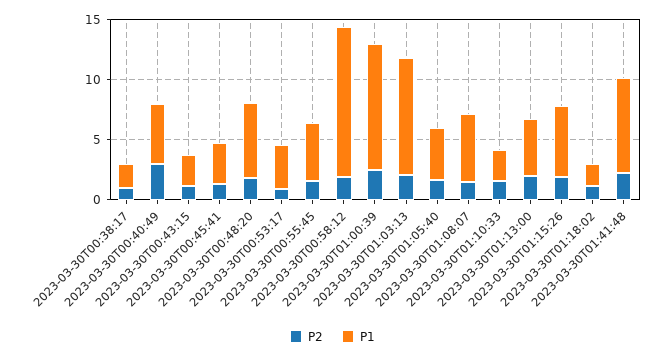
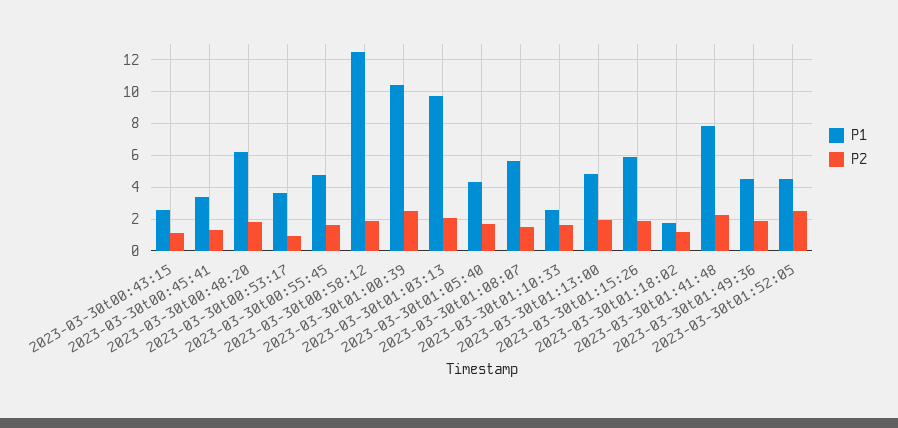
P2, 2023-03-30T00:38:17: 1 -> none
P1, 2023-03-30T00:38:17: 2 -> none
P2, 2023-03-30T00:40:49: 3 -> none
P1, 2023-03-30T00:40:49: 5 -> none
P1, 2023-03-30t01:49:36: none -> 4.5
P2, 2023-03-30t01:49:36: none -> 2
P1, 2023-03-30t01:52:05: none -> 4.5
P2, 2023-03-30t01:52:05: none -> 2.5

